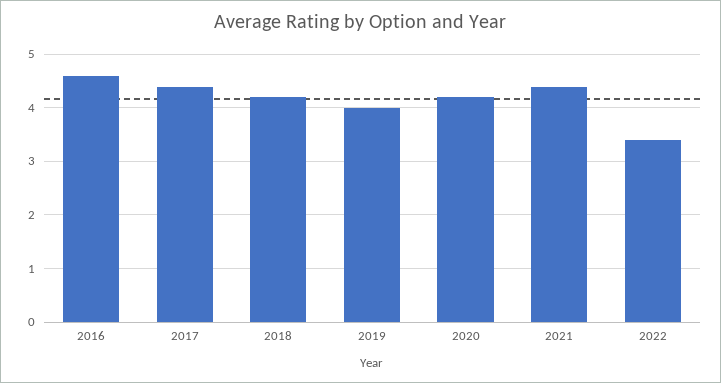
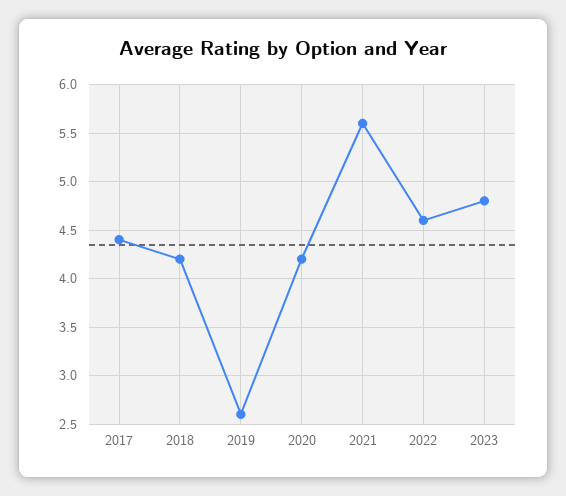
2016: 4.5 -> none
2019: 4 -> 2.6
2021: 4.5 -> 5.6
2022: 3.5 -> 4.6
2023: none -> 4.8

